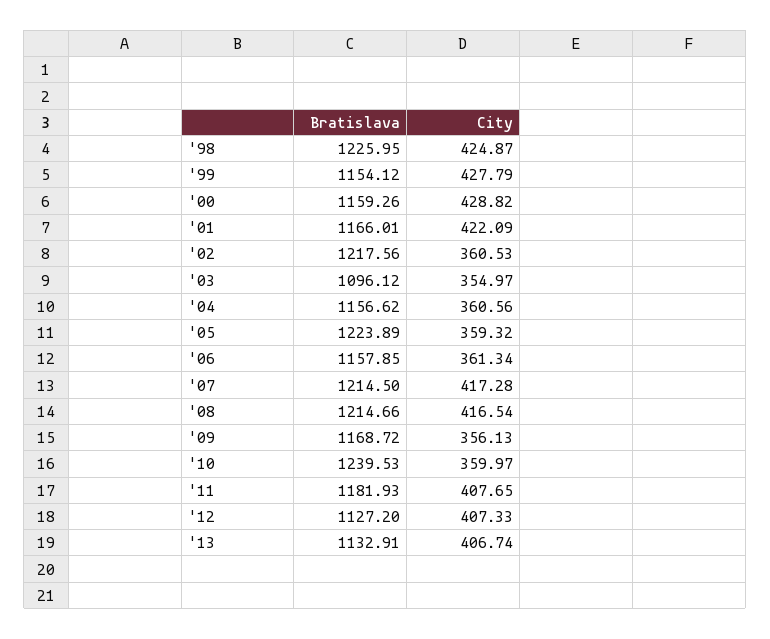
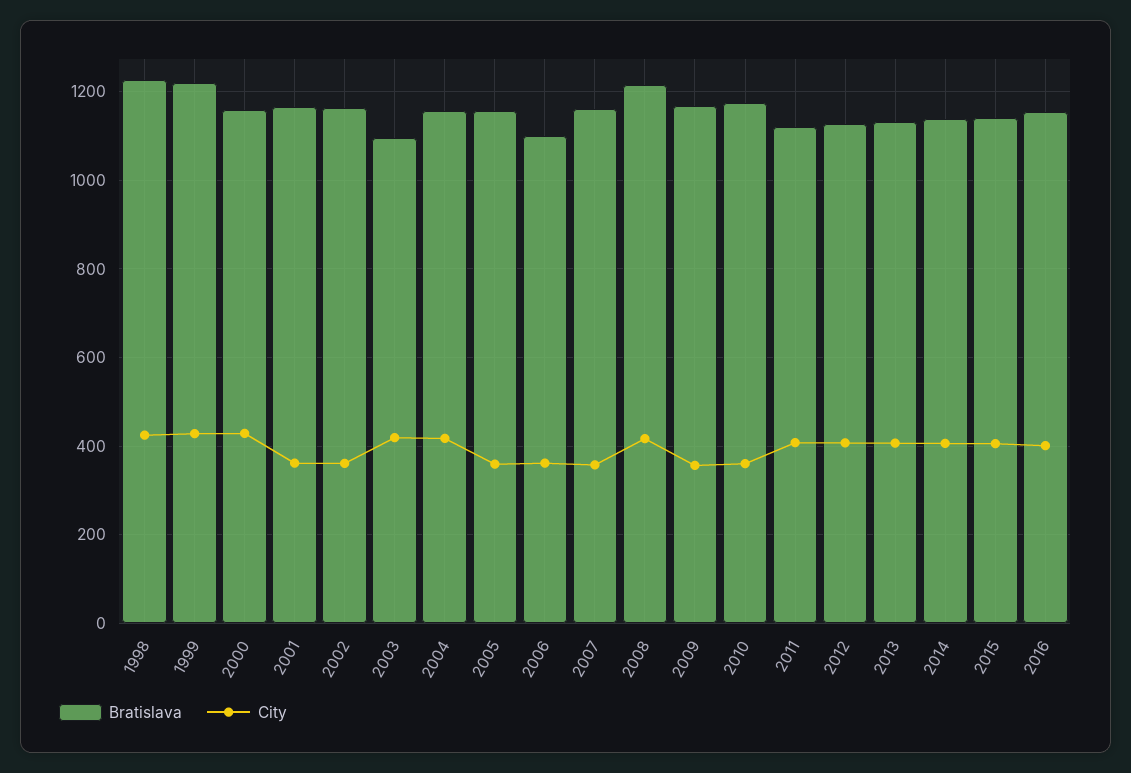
Bratislava, '99: 1154.12 -> 1220
City, '01: 422.09 -> 360
Bratislava, '02: 1217.56 -> 1160
City, '03: 354.97 -> 420
City, '04: 360.56 -> 420
Bratislava, '05: 1223.89 -> 1160
Bratislava, '06: 1157.85 -> 1100
Bratislava, '07: 1214.5 -> 1160
City, '07: 417.28 -> 360
Bratislava, '10: 1239.53 -> 1180
Bratislava, '11: 1181.93 -> 1120
Bratislava, 2014: none -> 1140
City, 2014: none -> 400
Bratislava, 2015: none -> 1140
City, 2015: none -> 400
Bratislava, 2016: none -> 1160
City, 2016: none -> 400

